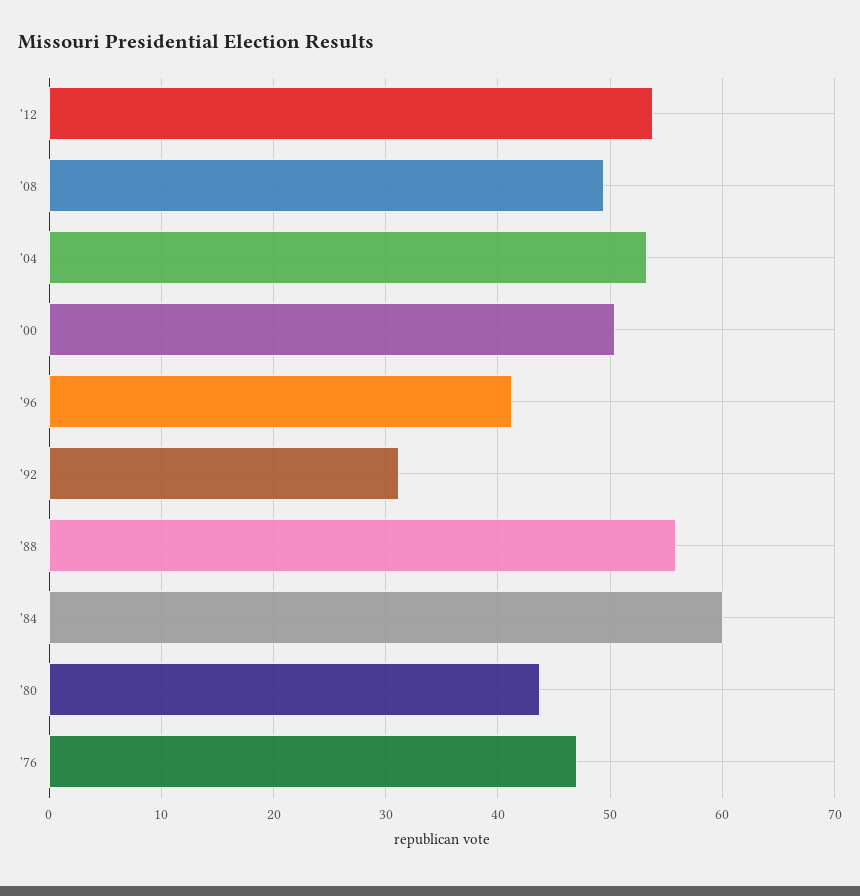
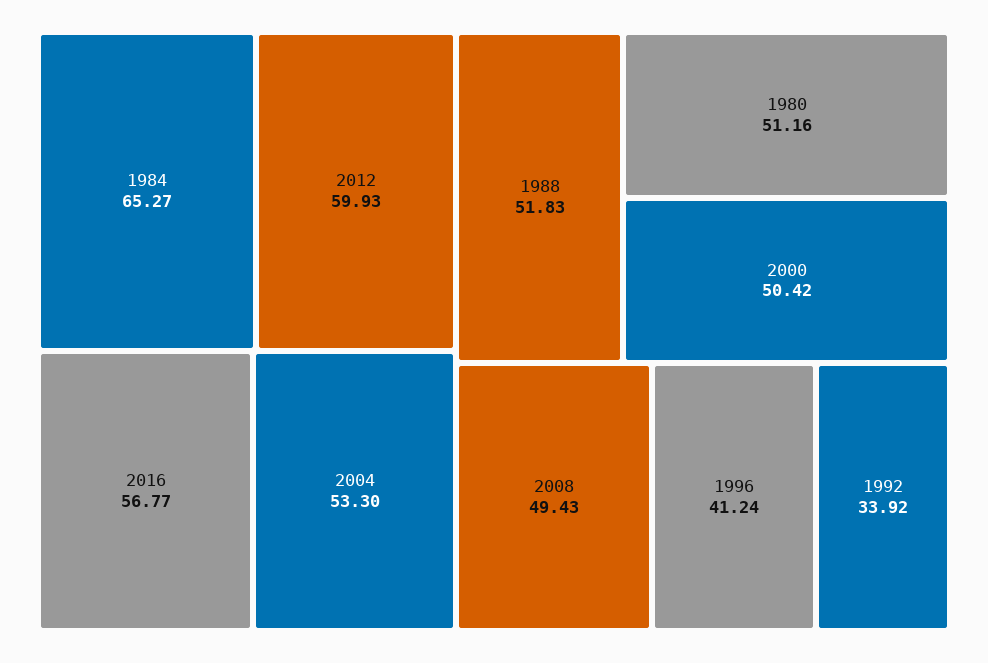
'12: 54 -> 59.93
'92: 31 -> 33.92
'88: 56 -> 51.83
'84: 60 -> 65.27
'80: 44 -> 51.16
'76: 47 -> none
2016: none -> 56.77

